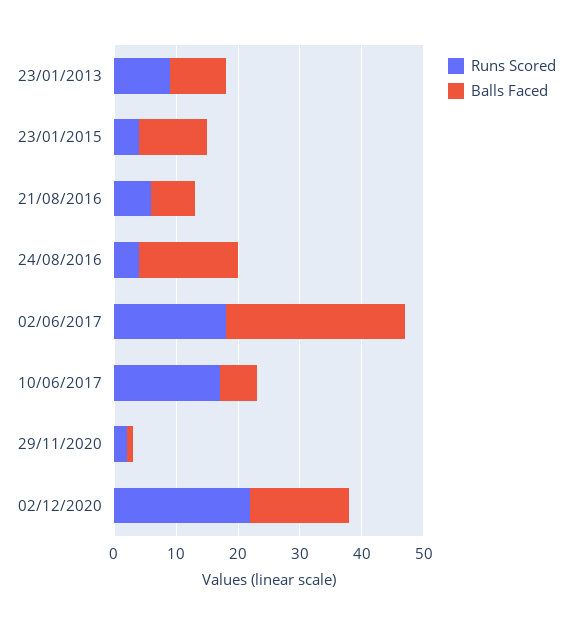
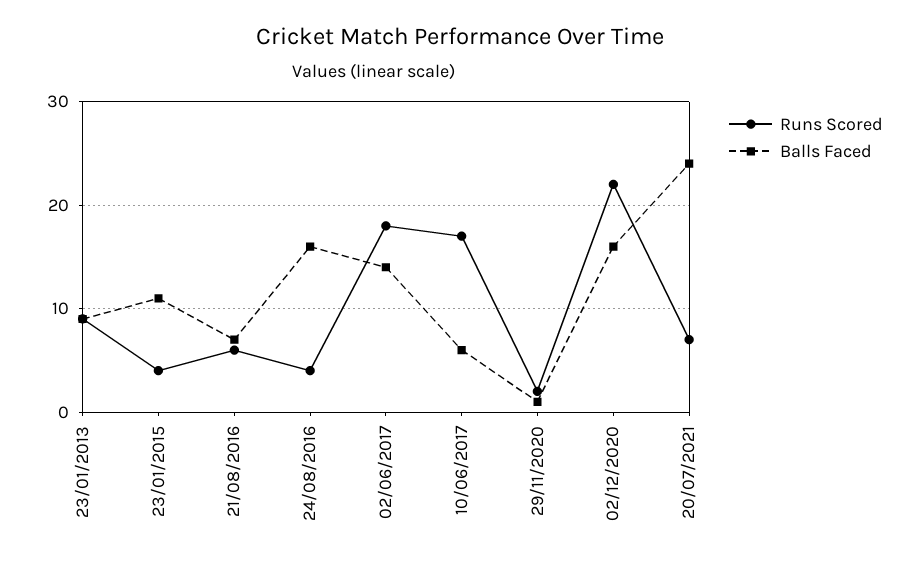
Balls Faced, 02/06/2017: 30 -> 14
Runs Scored, 20/07/2021: none -> 7
Balls Faced, 20/07/2021: none -> 24

